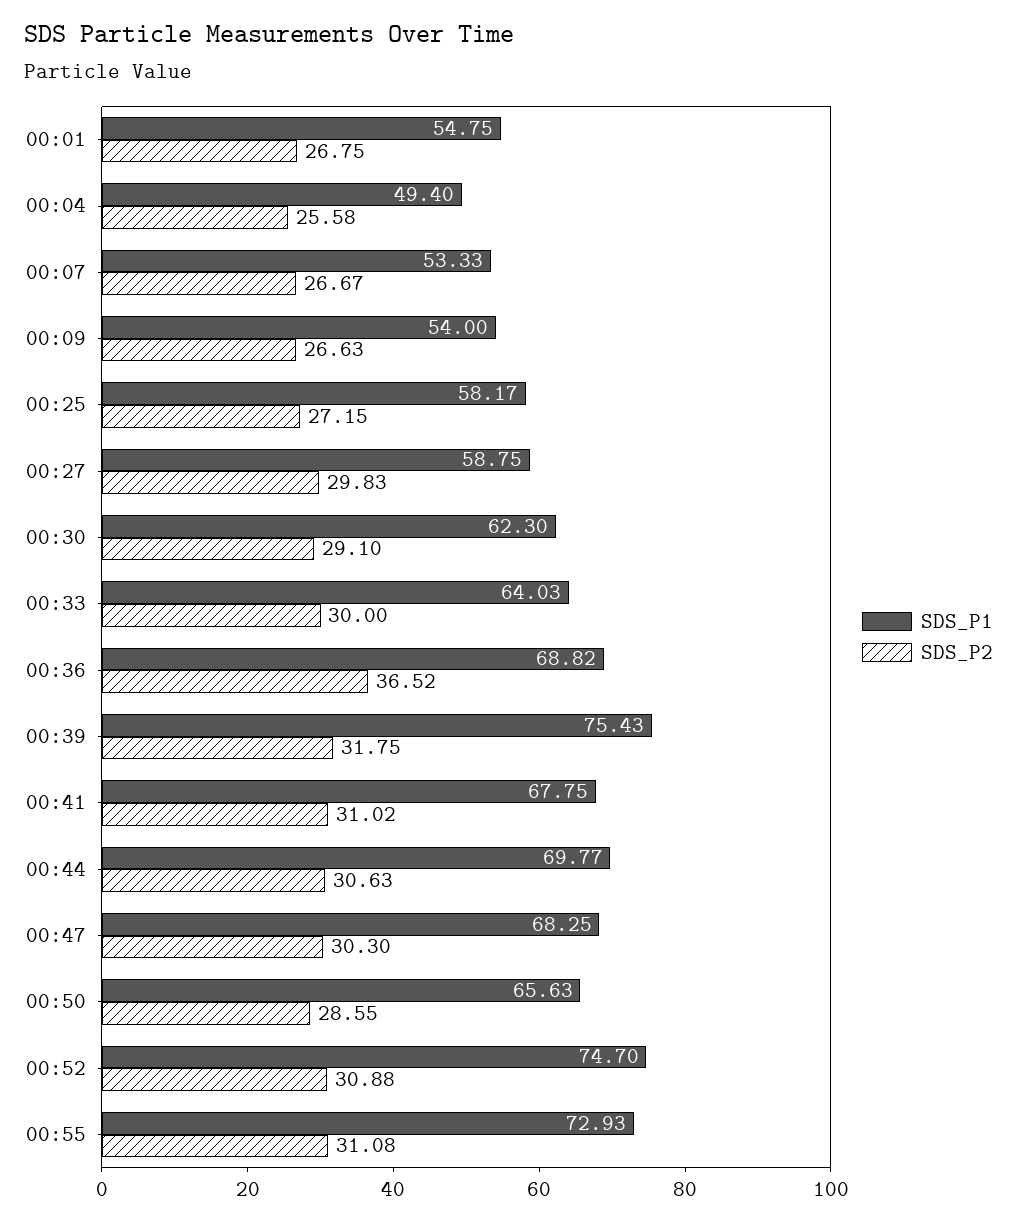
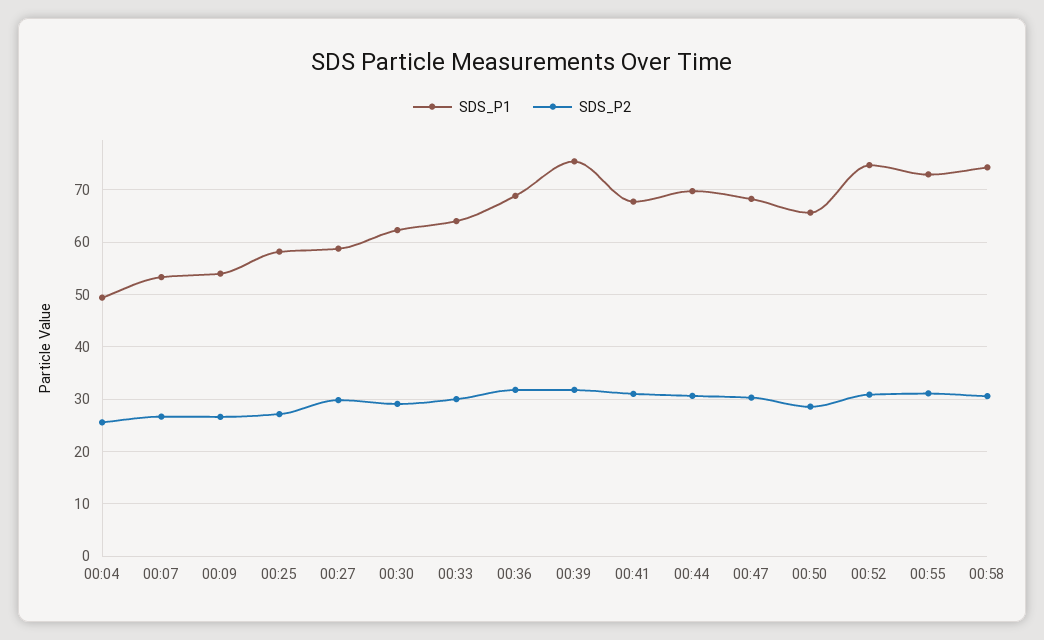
SDS_P1, 00:01: 54.75 -> none
SDS_P2, 00:01: 26.75 -> none
SDS_P2, 00:36: 36.52 -> 32
SDS_P1, 00:58: none -> 74
SDS_P2, 00:58: none -> 30

